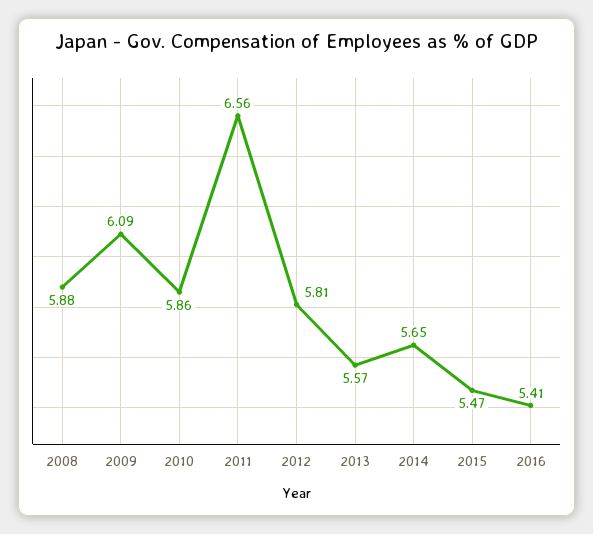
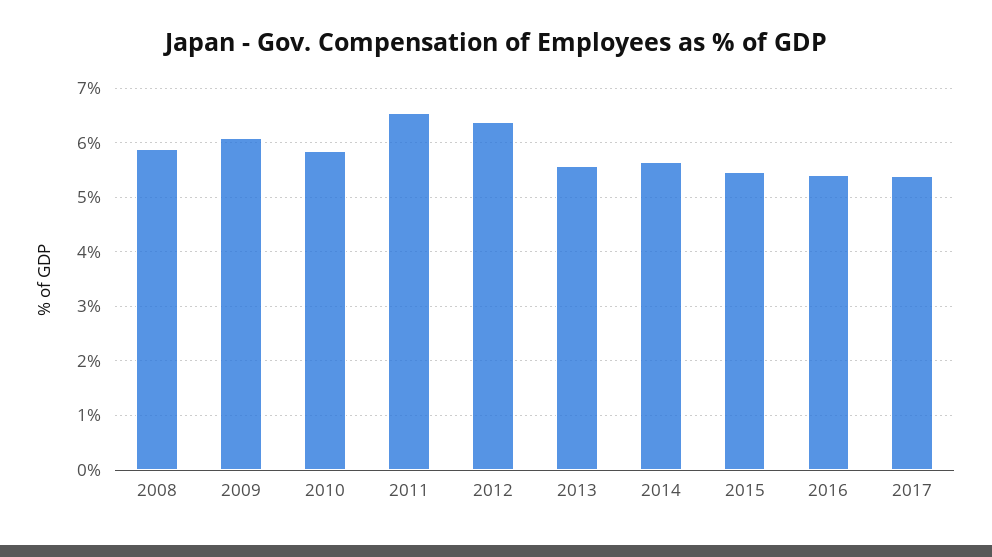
2012: 5.81 -> 6.4
2017: none -> 5.4

